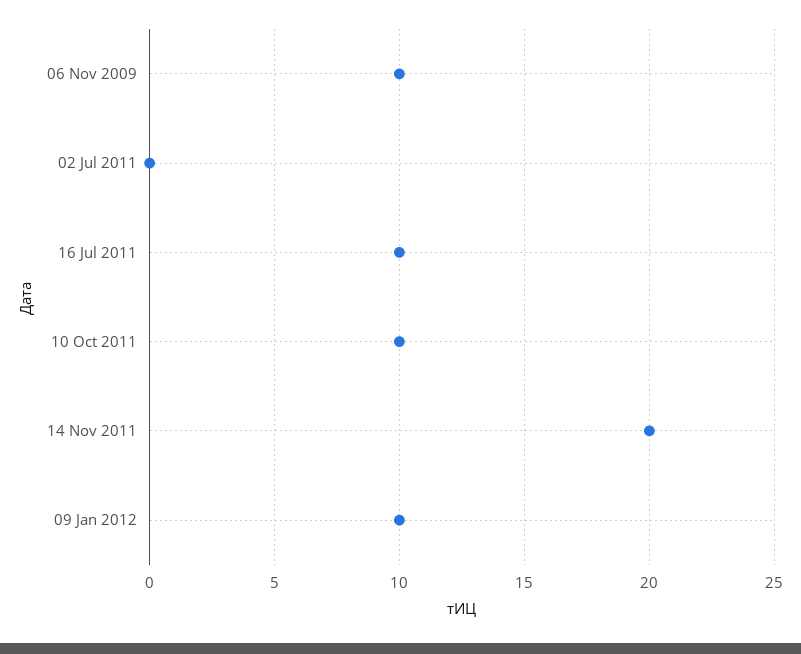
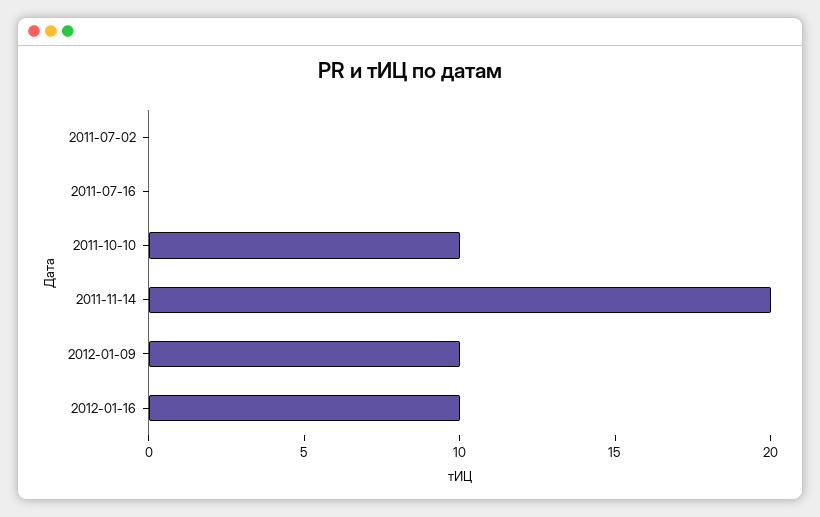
06 Nov 2009: 10 -> none
16 Jul 2011: 10 -> 0
2012-01-16: none -> 10

